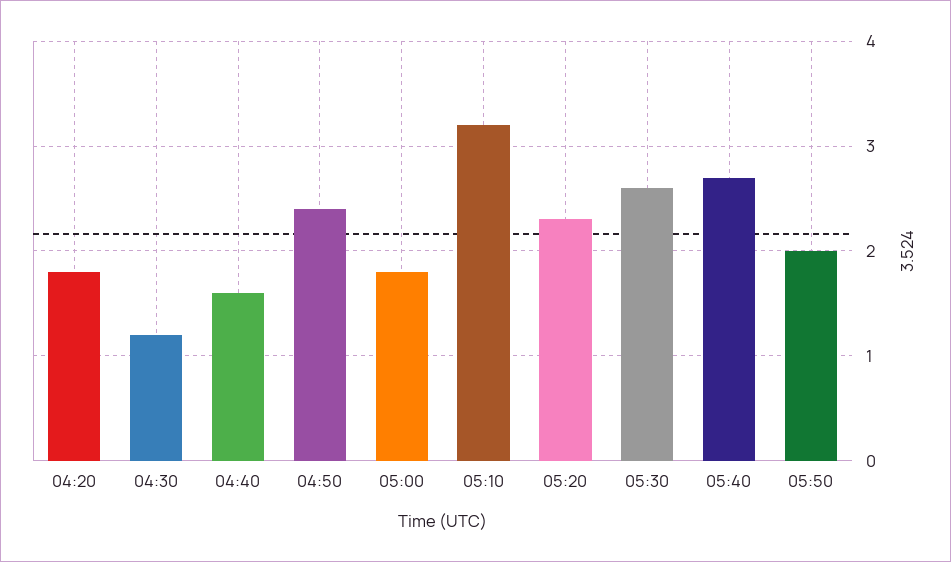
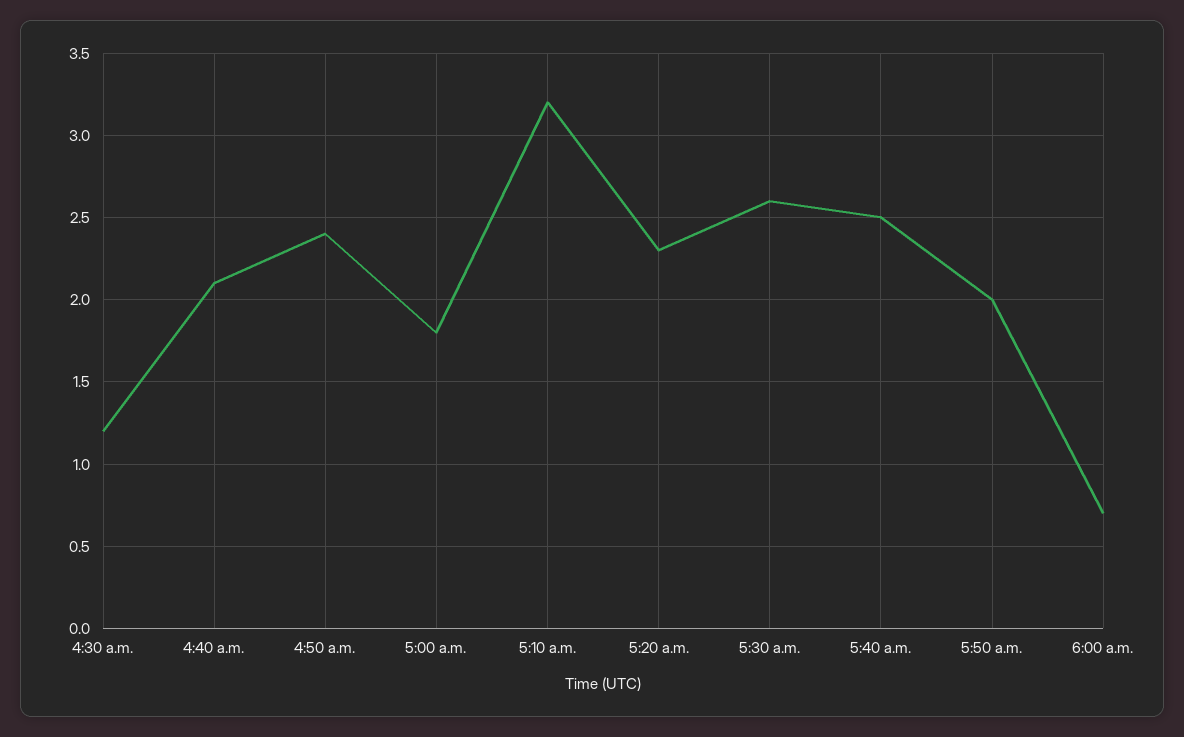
04:20: 1.8 -> none
04:40: 1.6 -> 2.1
05:40: 2.7 -> 2.5
6:00 a.m.: none -> 0.7

